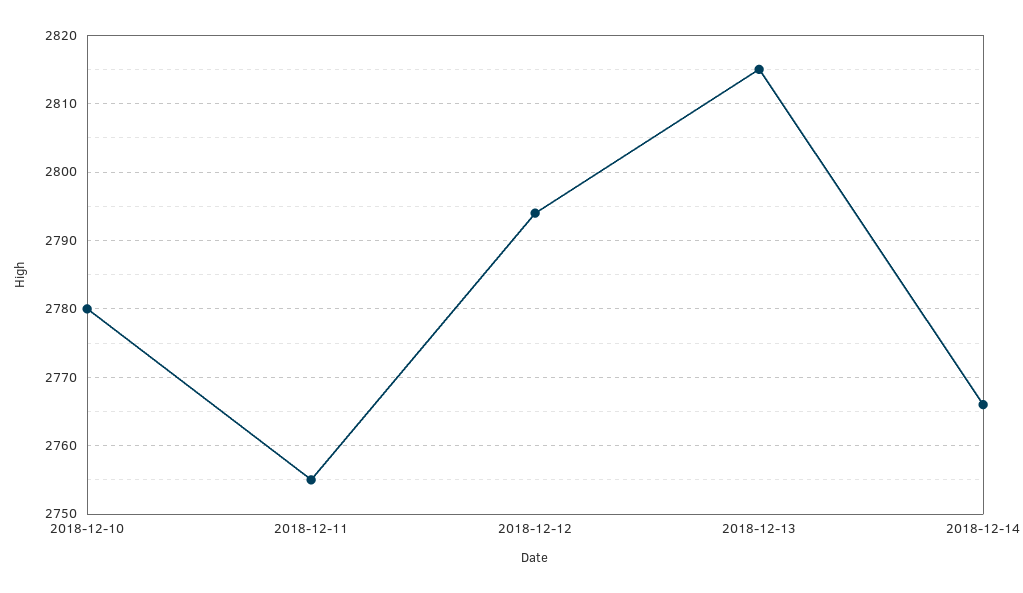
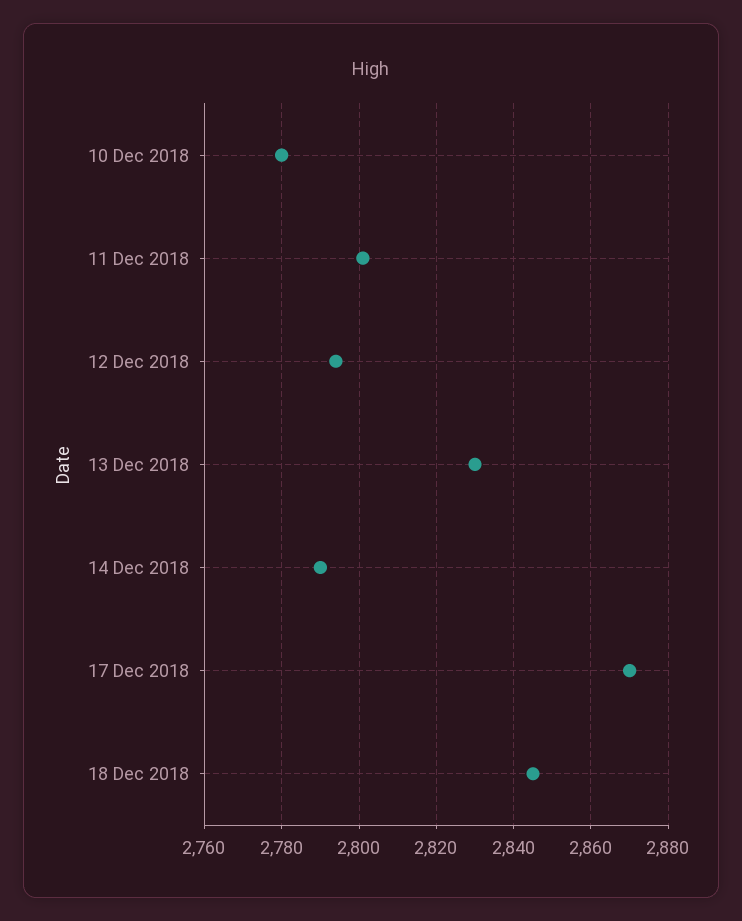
2018-12-11: 2755 -> 2800
2018-12-13: 2815 -> 2830
2018-12-14: 2766 -> 2790
17 Dec 2018: none -> 2870
18 Dec 2018: none -> 2845

